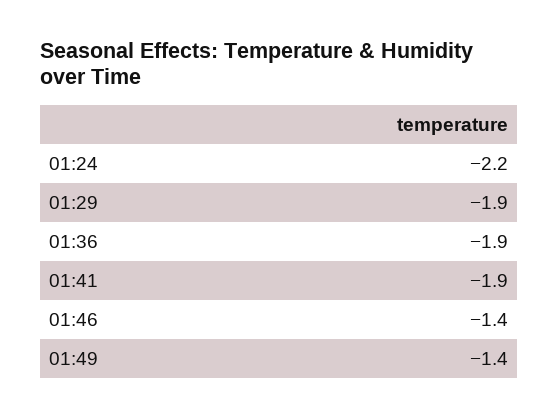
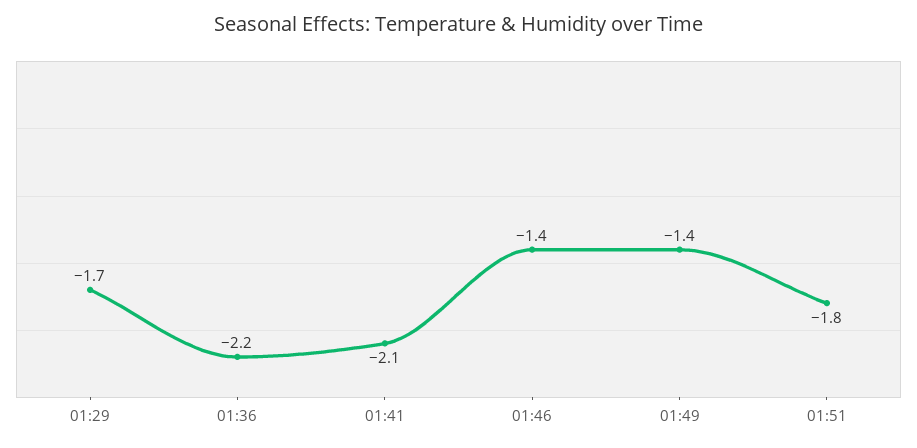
01:24: -2.2 -> none
01:29: -1.9 -> -1.7
01:36: -1.9 -> -2.2
01:41: -1.9 -> -2.1
01:51: none -> -1.8

